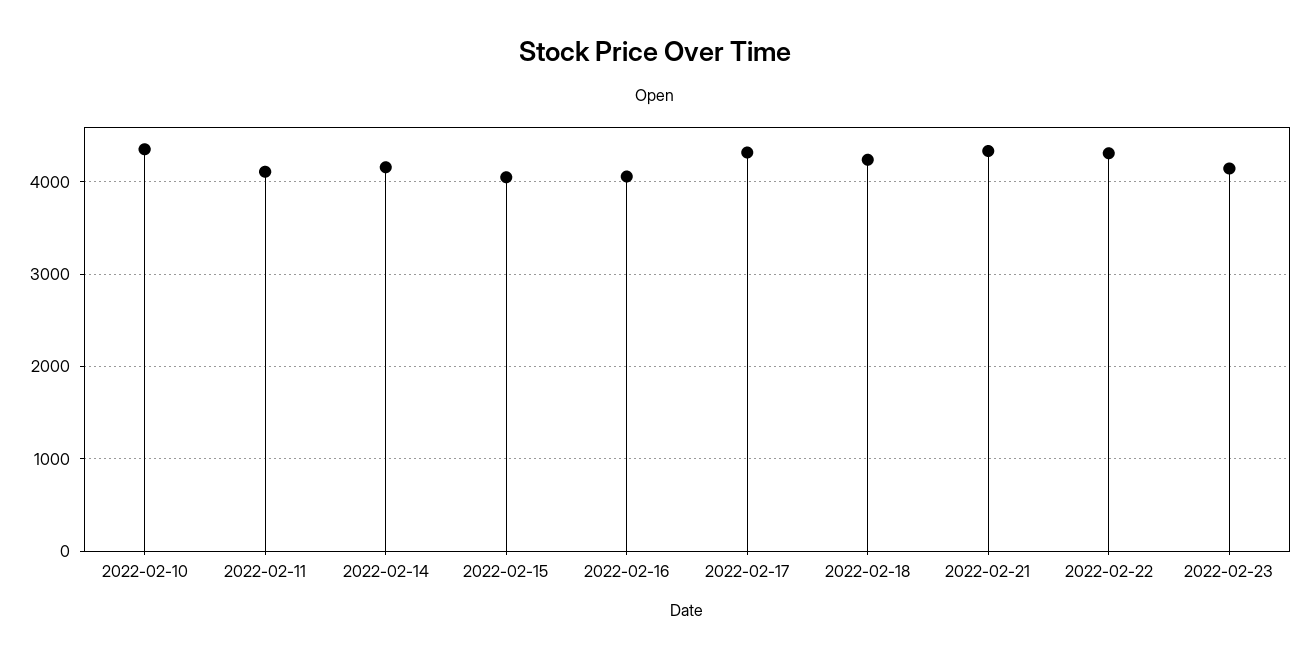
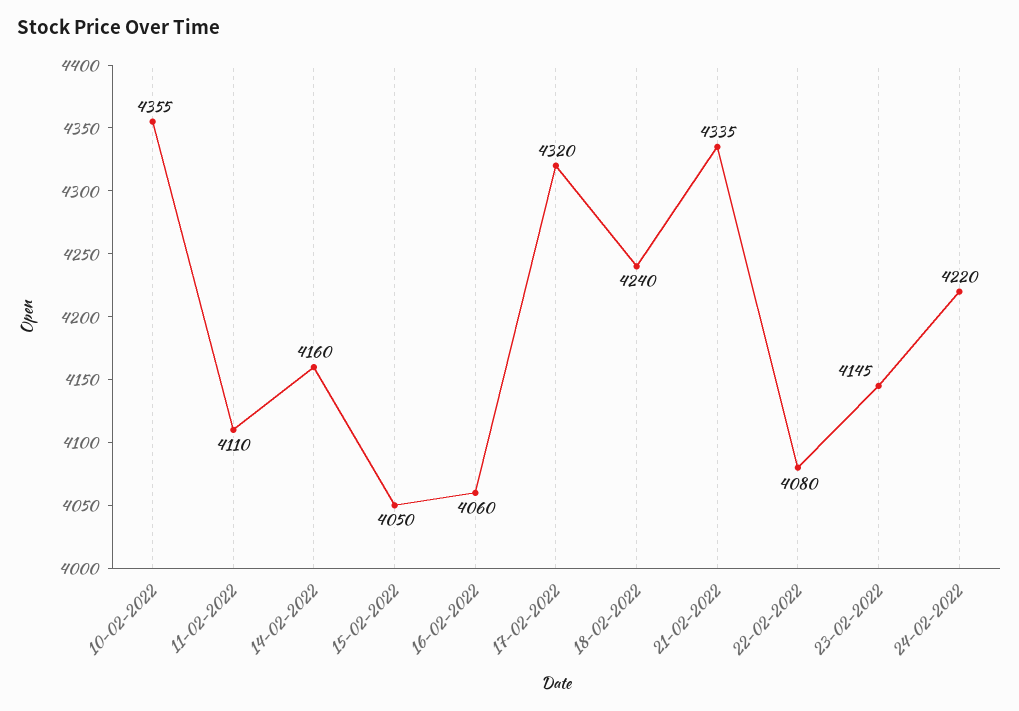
2022-02-22: 4300 -> 4080
24-02-2022: none -> 4220

